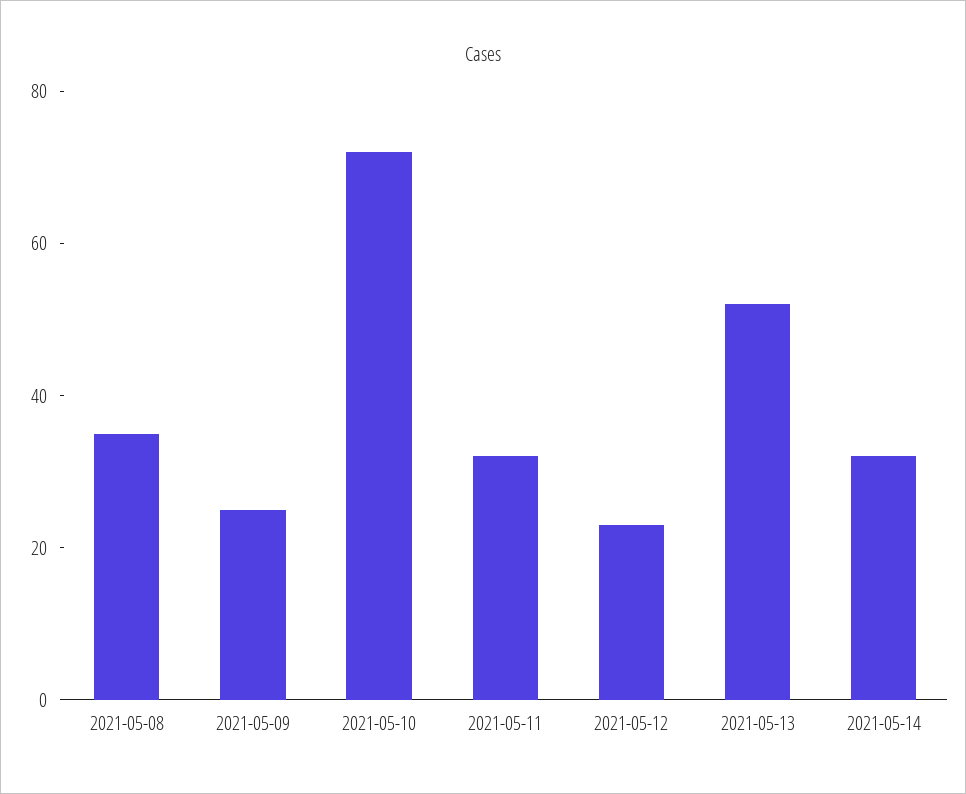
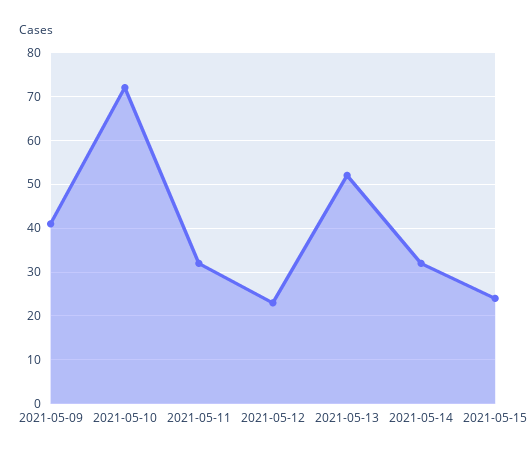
2021-05-08: 35 -> none
2021-05-09: 25 -> 40
2021-05-15: none -> 25

